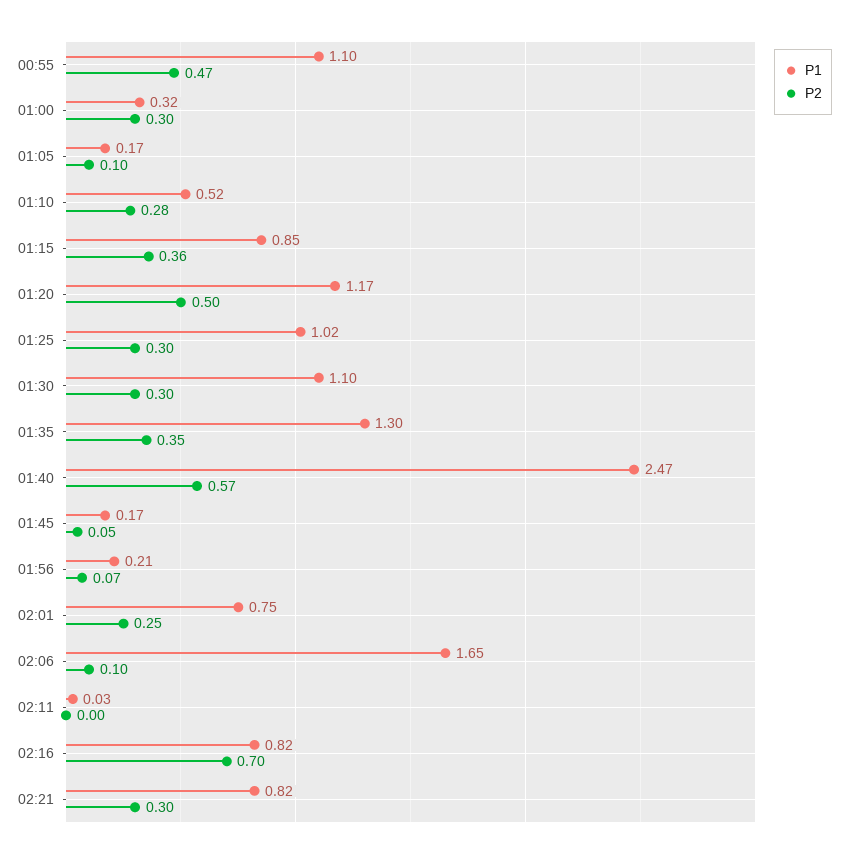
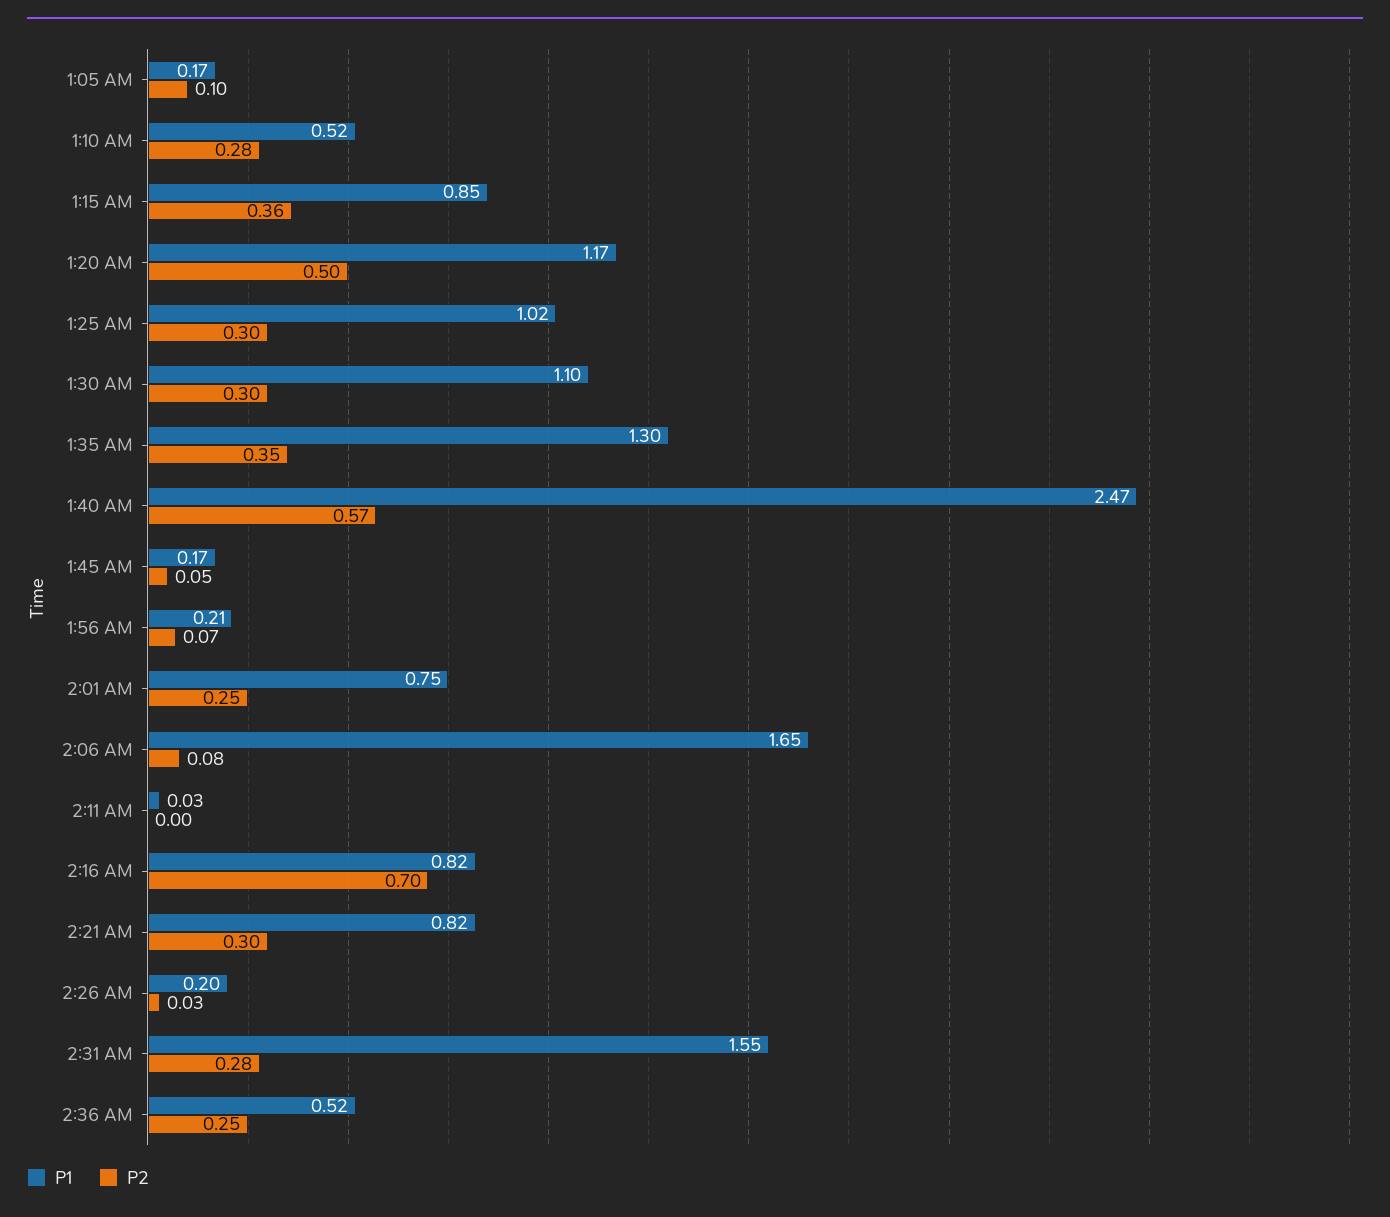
P1, 00:55: 1.1 -> none
P2, 00:55: 0.47 -> none
P1, 01:00: 0.32 -> none
P2, 01:00: 0.3 -> none
P2, 02:06: 0.1 -> 0.08
P1, 2:26 AM: none -> 0.2
P2, 2:26 AM: none -> 0.03
P1, 2:31 AM: none -> 1.55
P2, 2:31 AM: none -> 0.28
P1, 2:36 AM: none -> 0.52
P2, 2:36 AM: none -> 0.25

